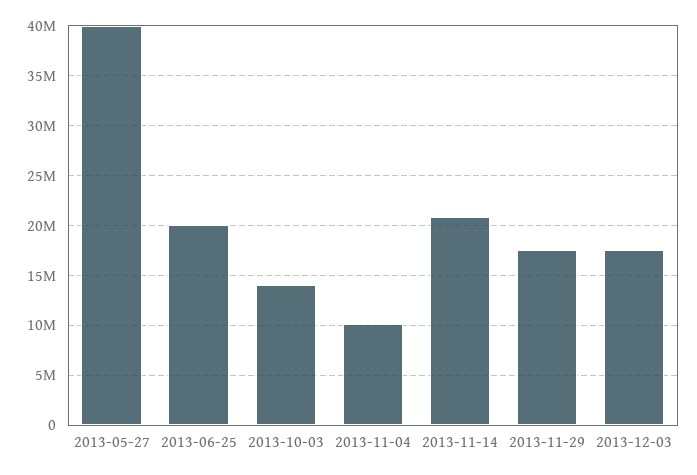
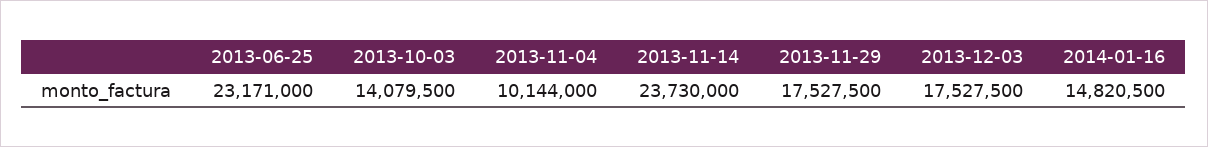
2013-05-27: 40000000 -> none
2013-06-25: 20000000 -> 23171000
2013-11-14: 21000000 -> 23730000
2014-01-16: none -> 14820500

